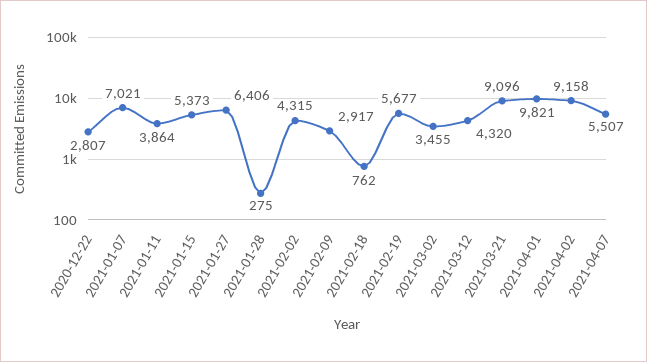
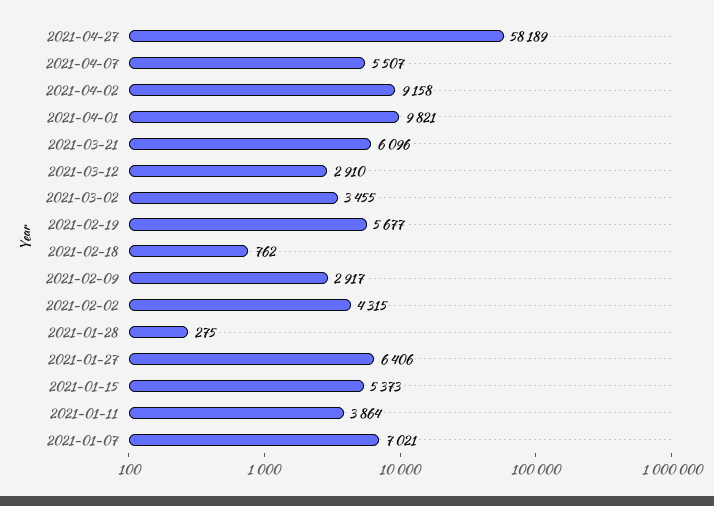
2020-12-22: 2807 -> none
2021-03-12: 4320 -> 2910
2021-03-21: 9096 -> 6096
2021-04-27: none -> 58189

